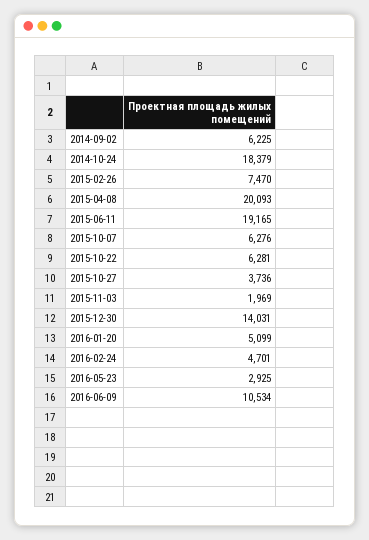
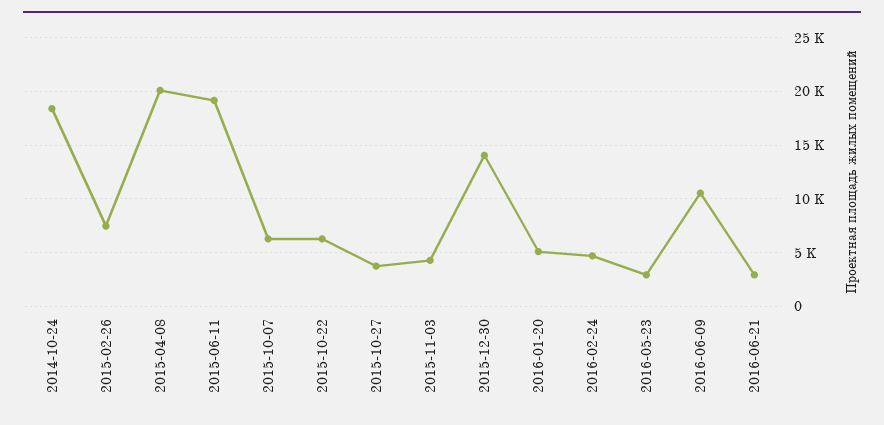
2014-09-02: 6225 -> none
2015-11-03: 1969 -> 4000
2016-06-21: none -> 3000

